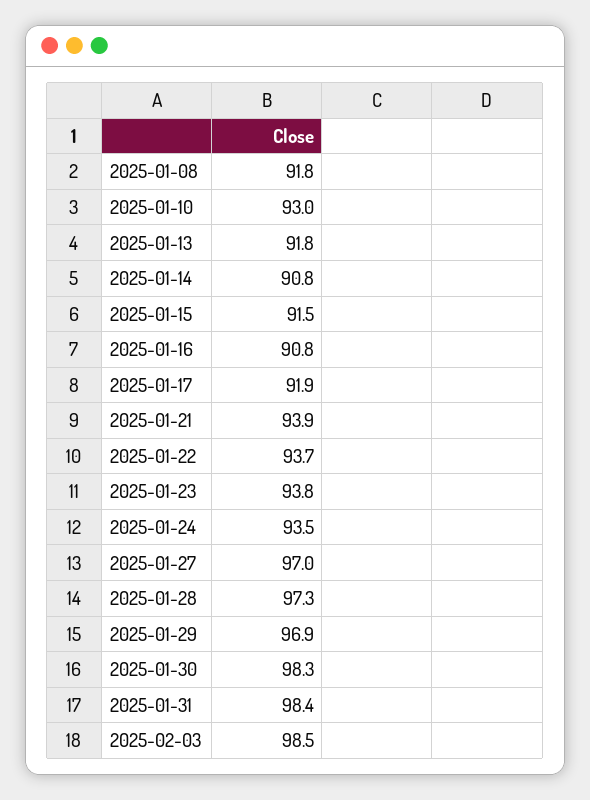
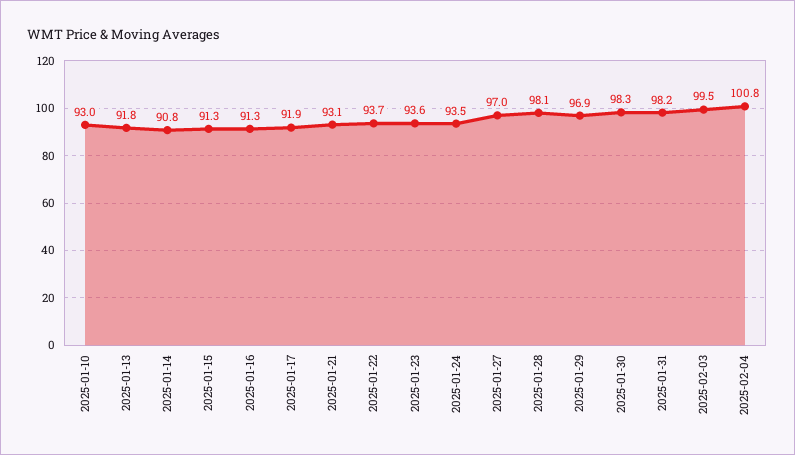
2025-01-08: 91.8 -> none
2025-01-15: 91.5 -> 91.3
2025-01-16: 90.8 -> 91.3
2025-01-21: 93.9 -> 93.1
2025-01-23: 93.8 -> 93.6
2025-01-28: 97.3 -> 98.1
2025-01-31: 98.4 -> 98.2
2025-02-03: 98.5 -> 99.5
2025-02-04: none -> 100.8

